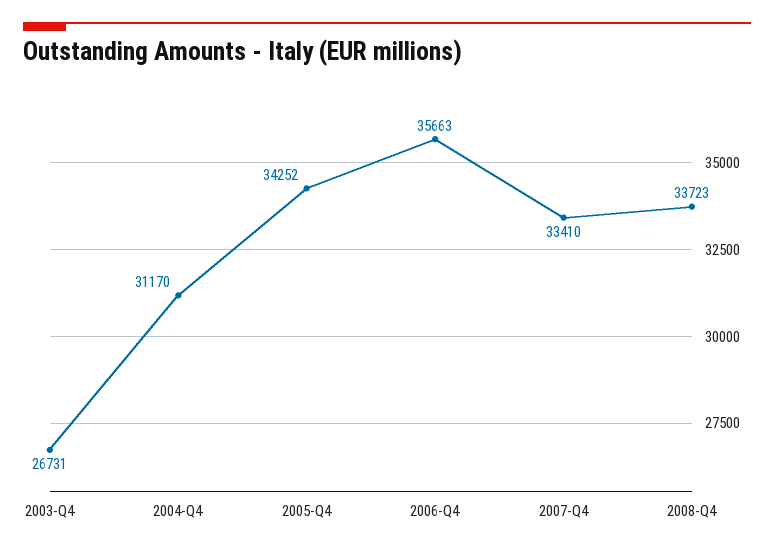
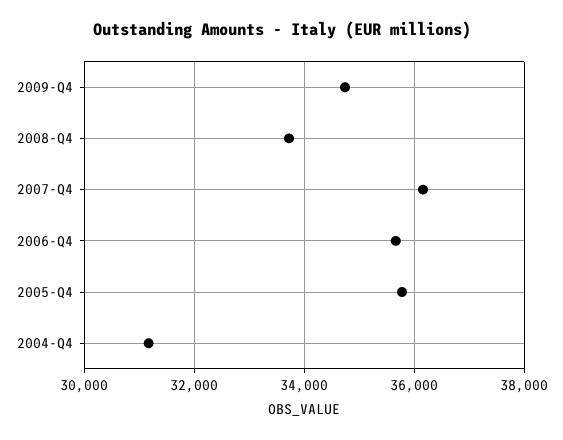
2003-Q4: 26731 -> none
2005-Q4: 34252 -> 35800
2007-Q4: 33410 -> 36200
2009-Q4: none -> 34800

